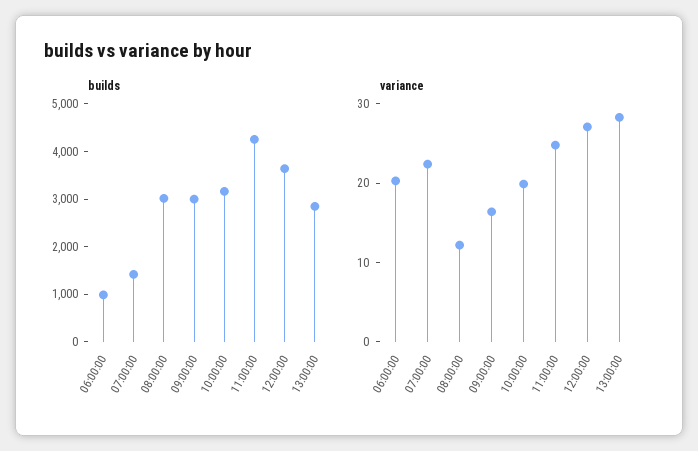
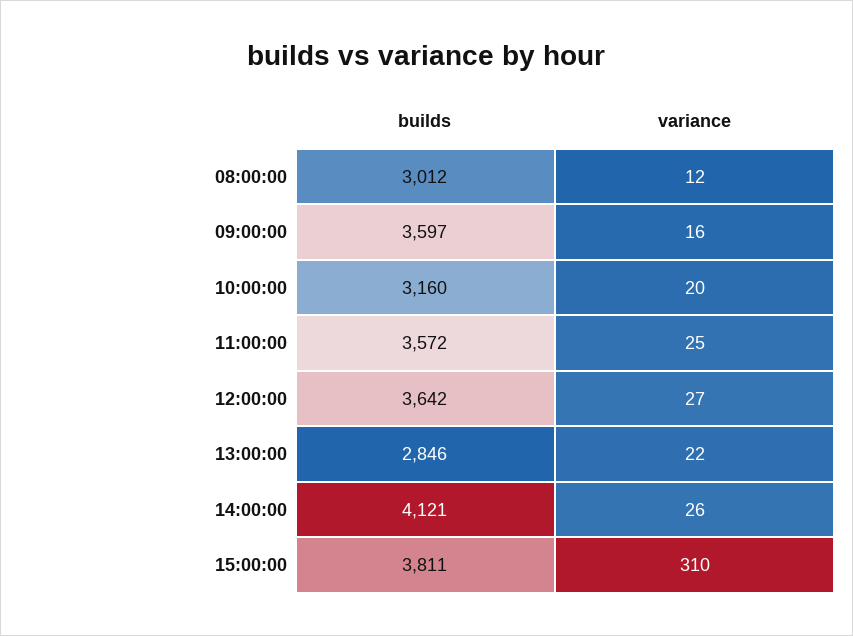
builds, 06:00:00: 1000 -> none
builds, 07:00:00: 1400 -> none
builds, 09:00:00: 3000 -> 3597
builds, 11:00:00: 4200 -> 3572
variance, 06:00:00: 20 -> none
variance, 07:00:00: 22 -> none
variance, 13:00:00: 28 -> 22
builds, 14:00:00: none -> 4121
variance, 14:00:00: none -> 26
builds, 15:00:00: none -> 3811
variance, 15:00:00: none -> 310

